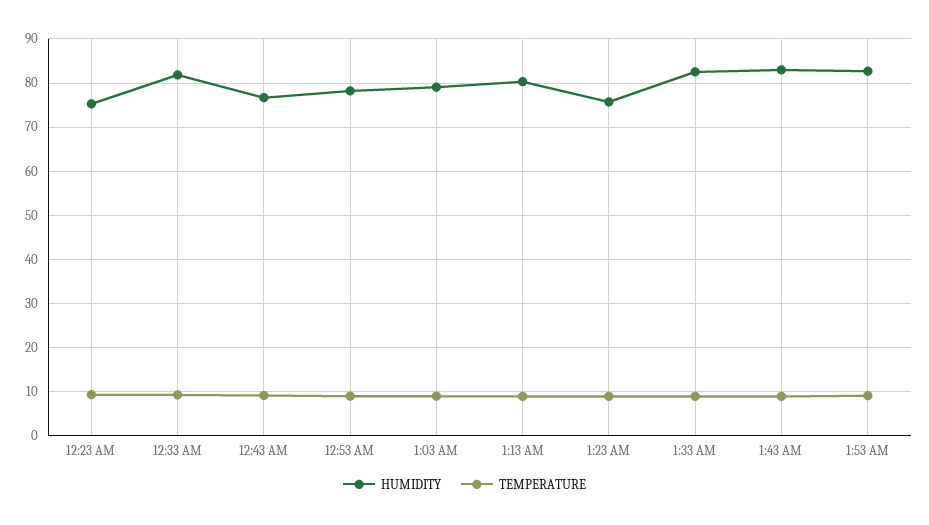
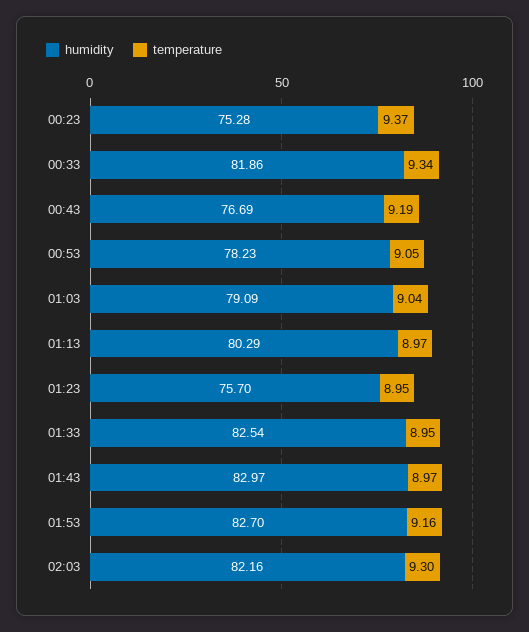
HUMIDITY, 02:03: none -> 82.16
TEMPERATURE, 02:03: none -> 9.3

